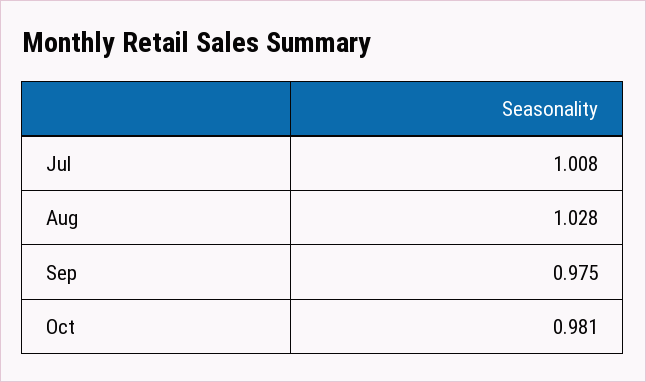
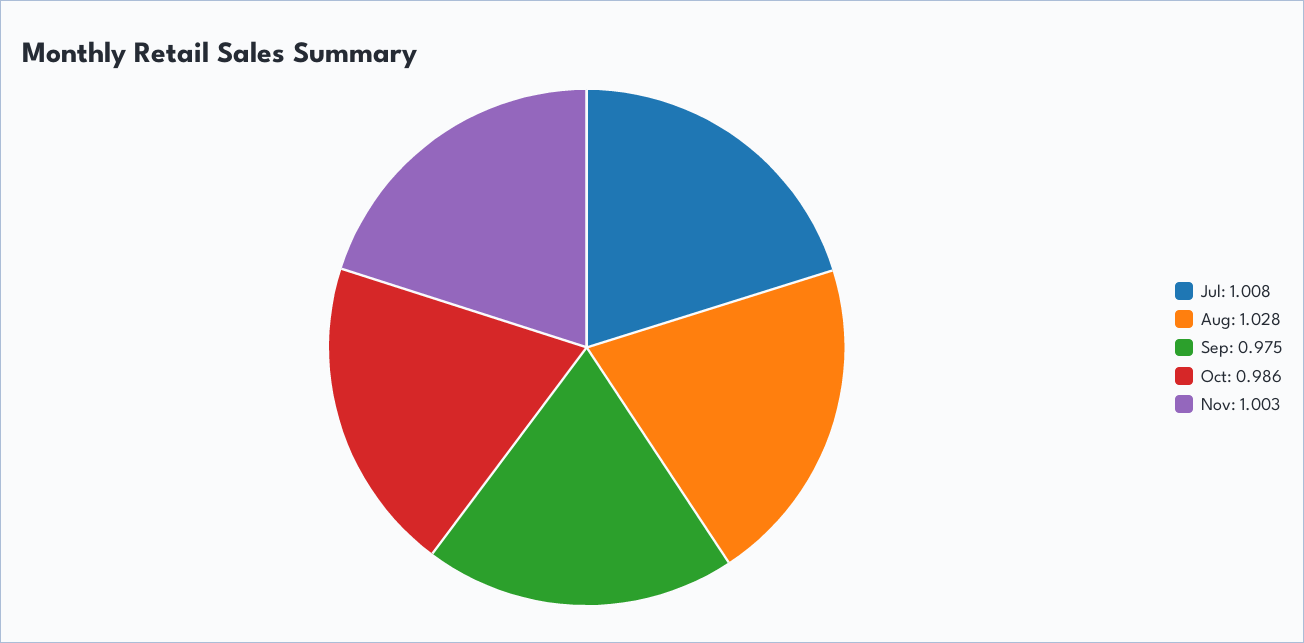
Oct: 0.981 -> 0.986
Nov: none -> 1.003

